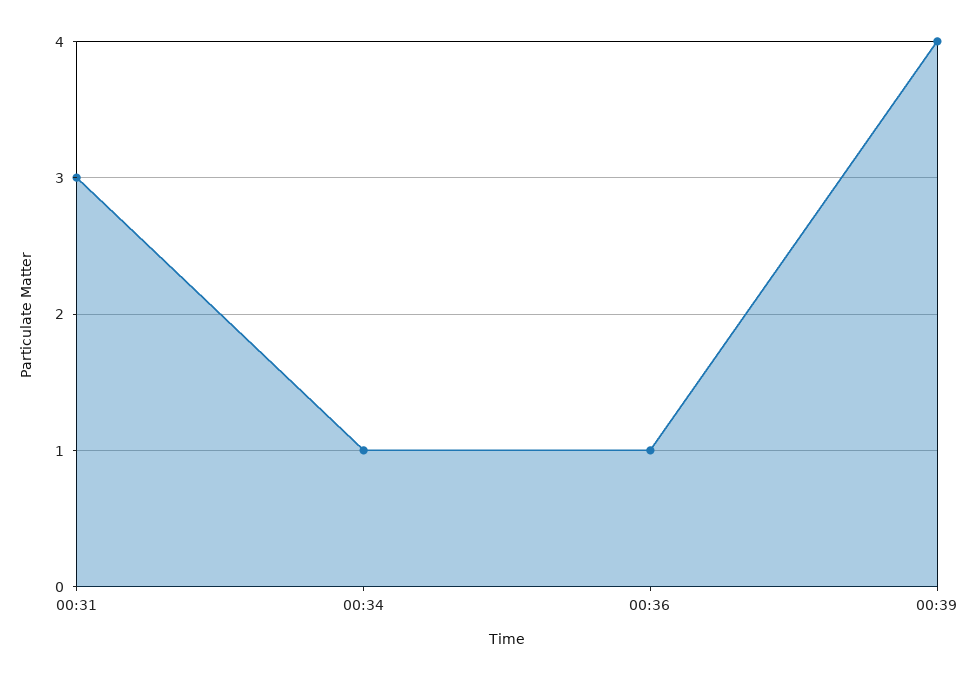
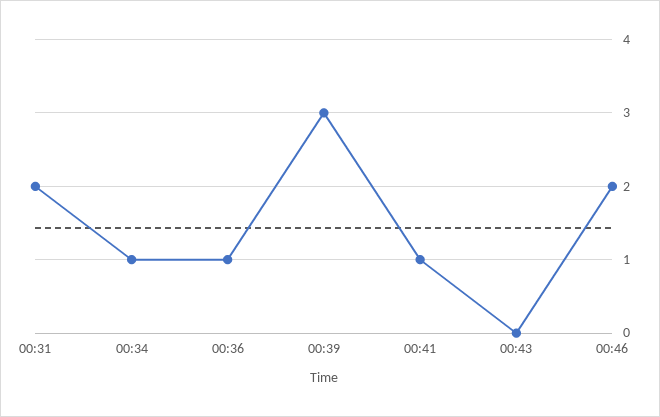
00:31: 3 -> 2
00:39: 4 -> 3
00:41: none -> 1
00:43: none -> 0
00:46: none -> 2

